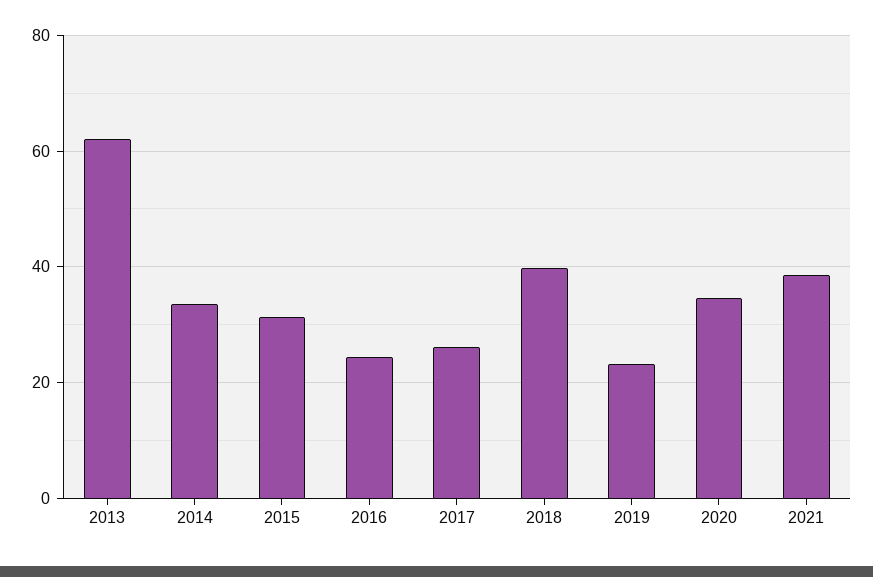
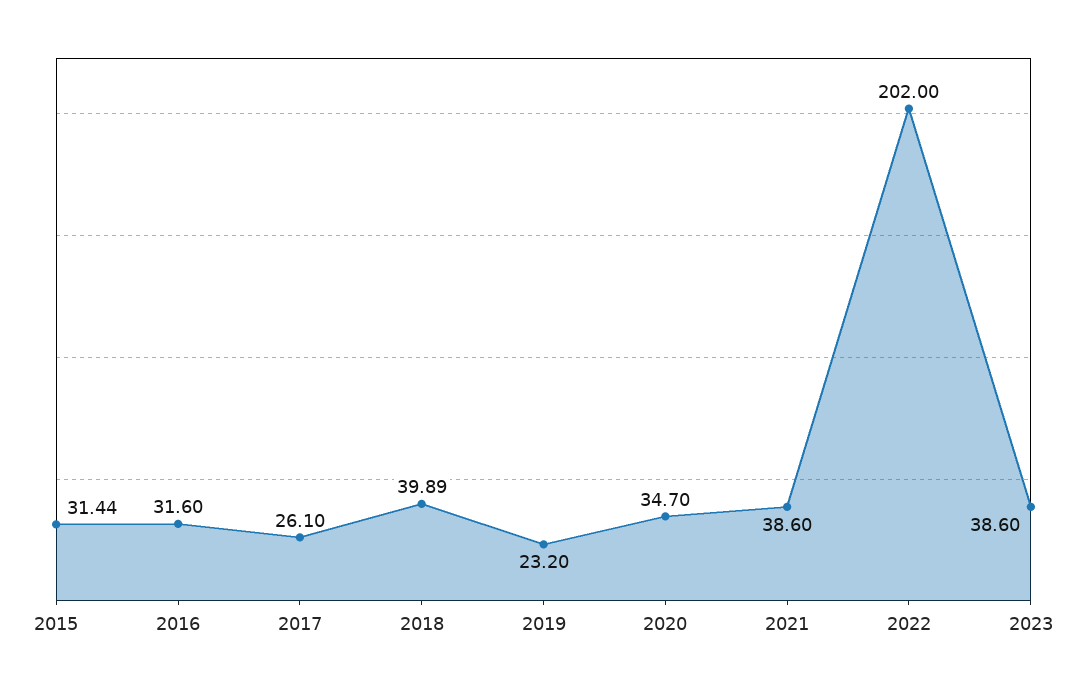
2013: 62 -> none
2014: 34 -> none
2016: 24 -> 31.6
2022: none -> 202
2023: none -> 38.6

